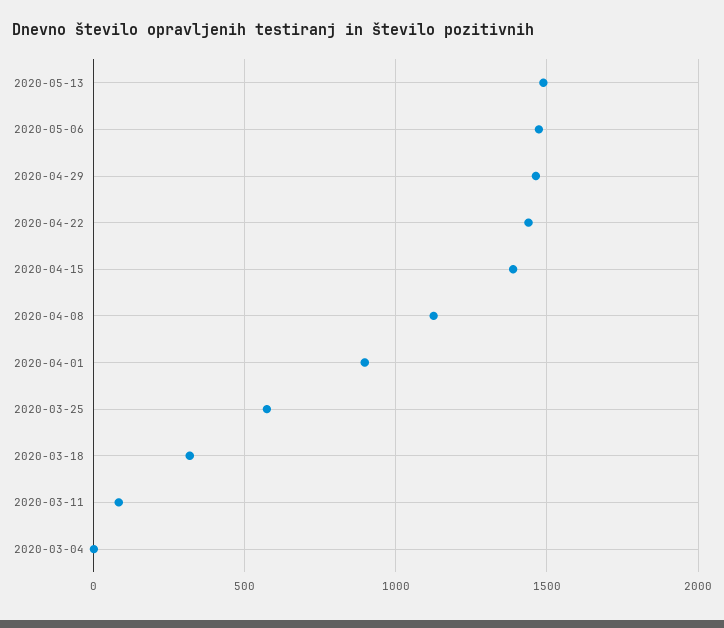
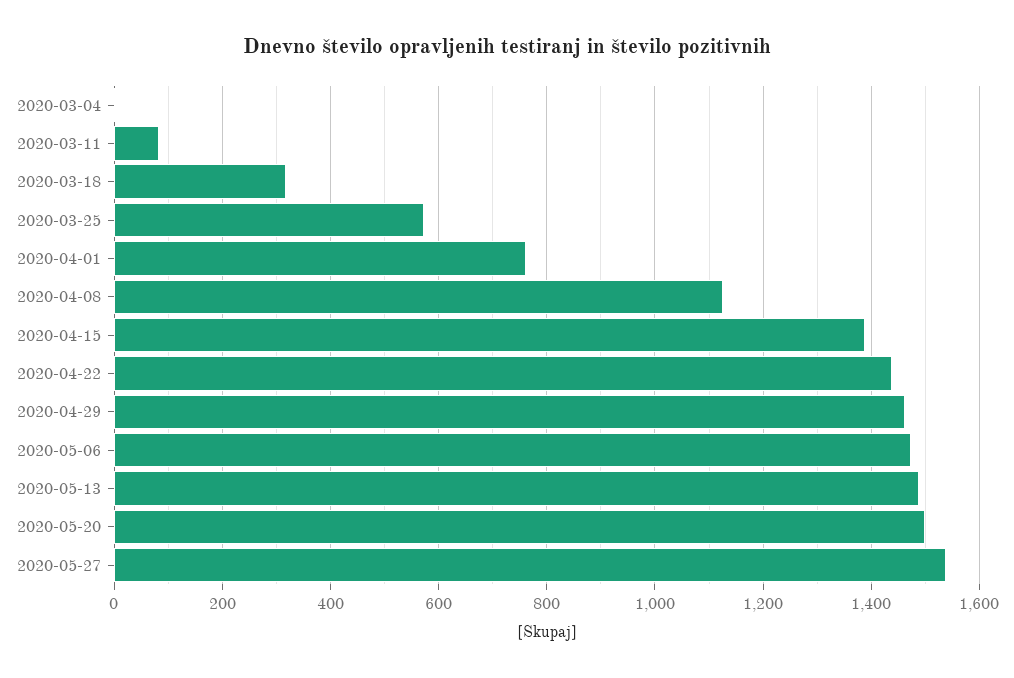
2020-04-01: 900 -> 760
2020-05-20: none -> 1500
2020-05-27: none -> 1540

